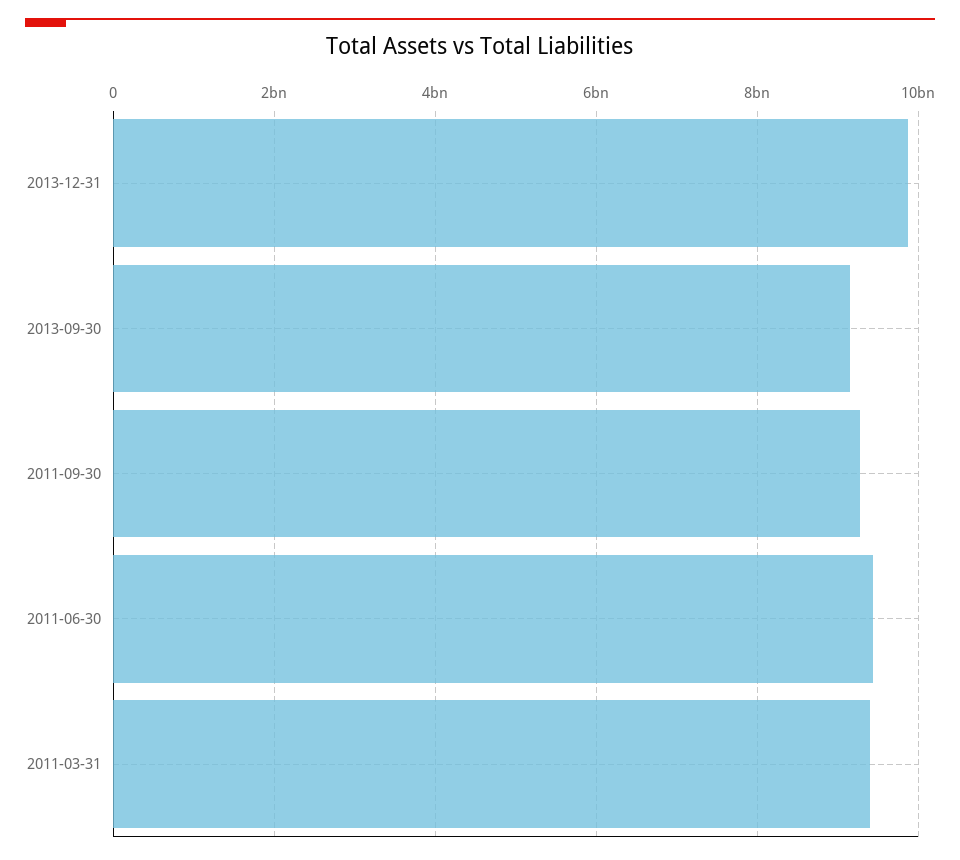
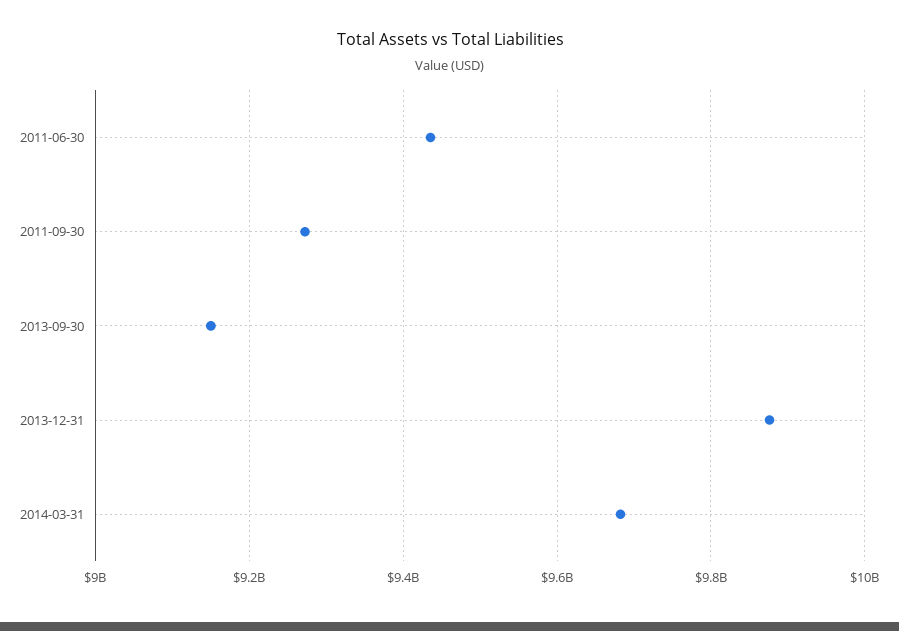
2011-03-31: 9400000000 -> none
2014-03-31: none -> 9680000000

